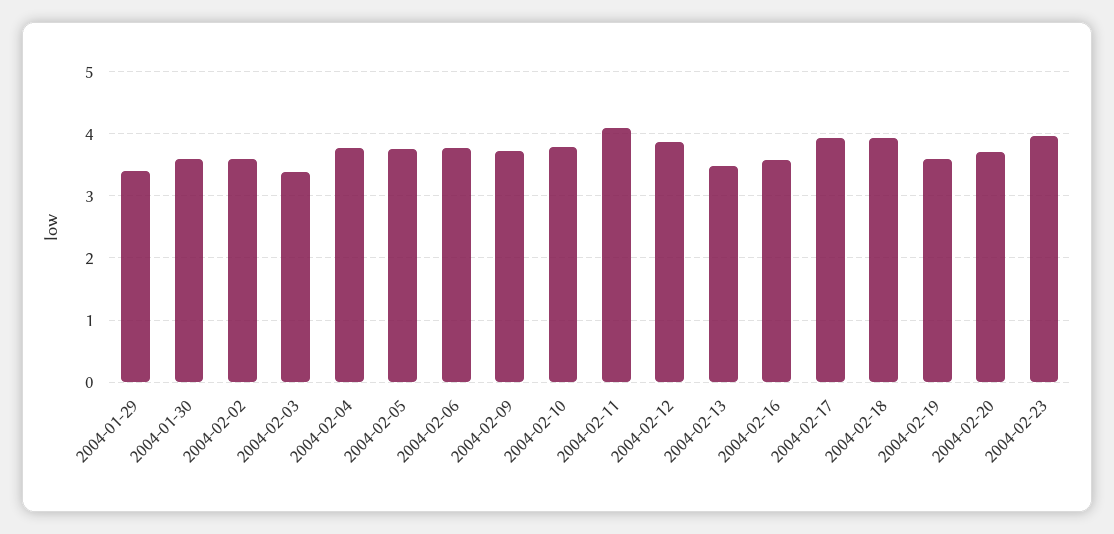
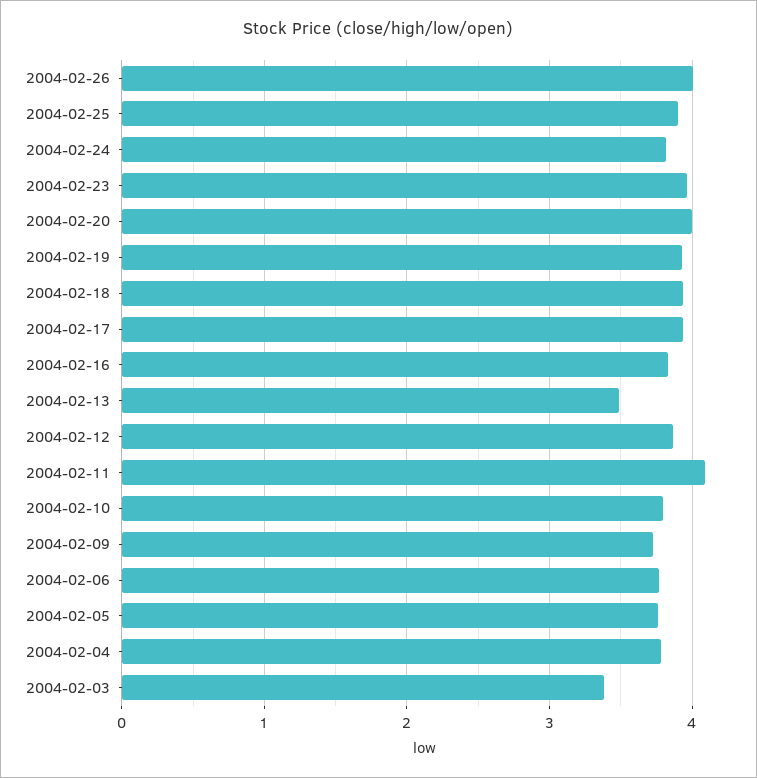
2004-01-29: 3.4 -> none
2004-01-30: 3.6 -> none
2004-02-02: 3.6 -> none
2004-02-16: 3.6 -> 3.8
2004-02-19: 3.6 -> 3.9
2004-02-20: 3.7 -> 4
2004-02-26: none -> 4
2004-02-25: none -> 3.9
2004-02-24: none -> 3.8

